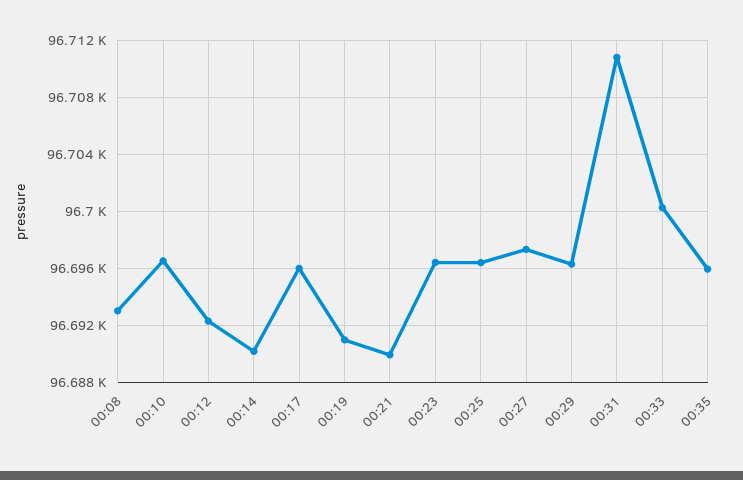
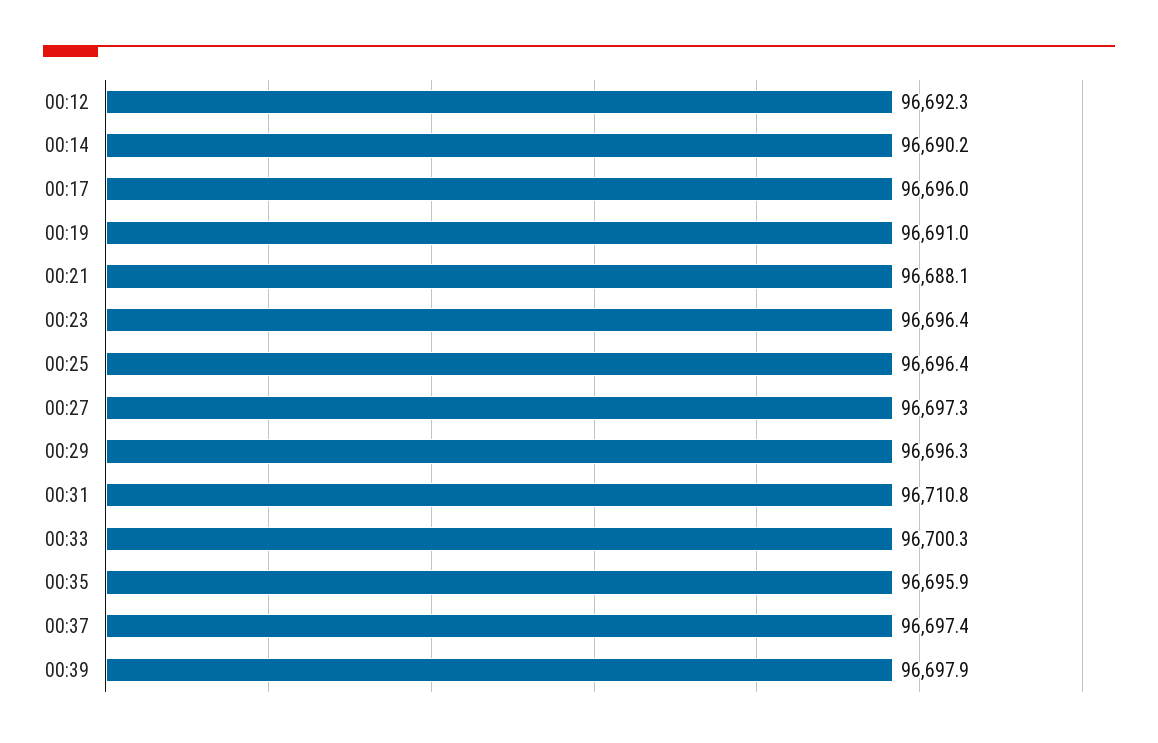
00:08: 96693 -> none
00:10: 96696.5 -> none
00:21: 96690 -> 96688.1
00:37: none -> 96697.4
00:39: none -> 96697.9

